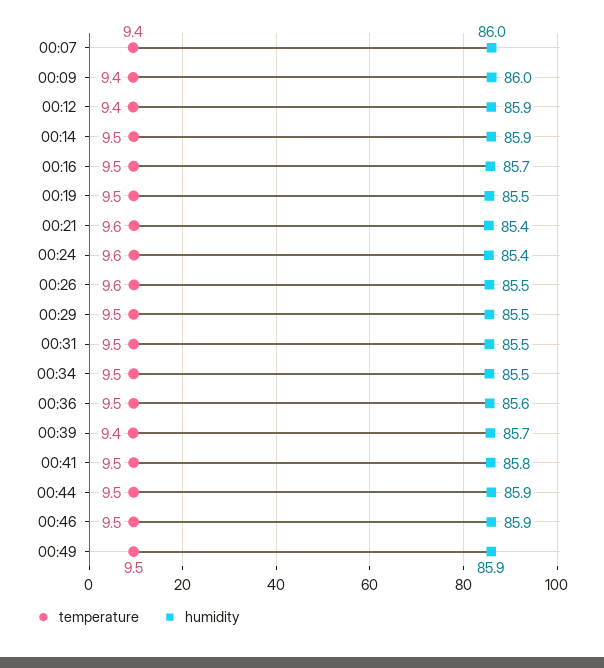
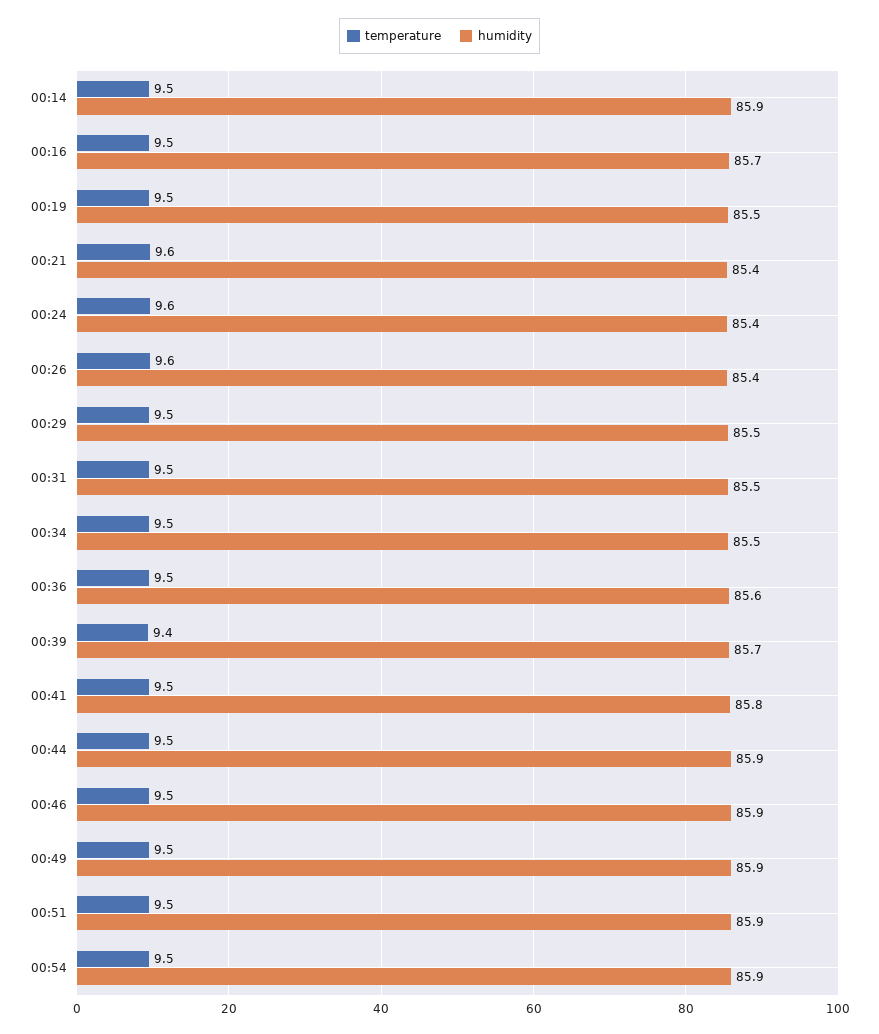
temperature, 00:07: 9.4 -> none
humidity, 00:07: 86 -> none
temperature, 00:09: 9.4 -> none
humidity, 00:09: 86 -> none
temperature, 00:12: 9.4 -> none
humidity, 00:12: 85.9 -> none
humidity, 00:26: 85.5 -> 85.4
temperature, 00:51: none -> 9.5
humidity, 00:51: none -> 85.9
temperature, 00:54: none -> 9.5
humidity, 00:54: none -> 85.9

